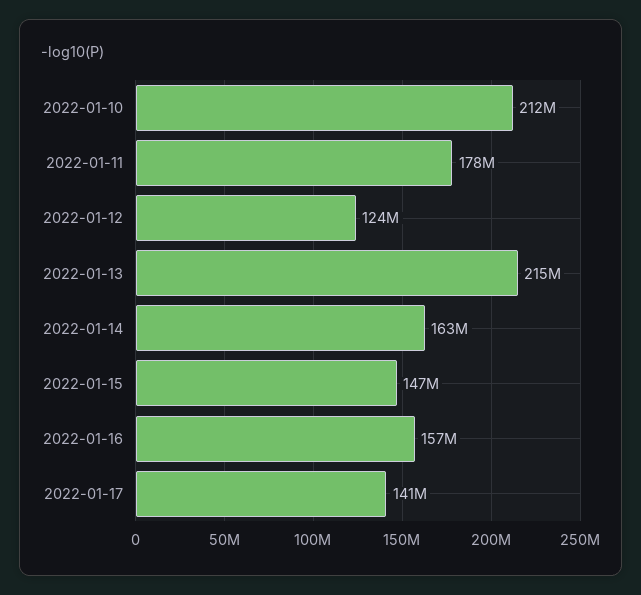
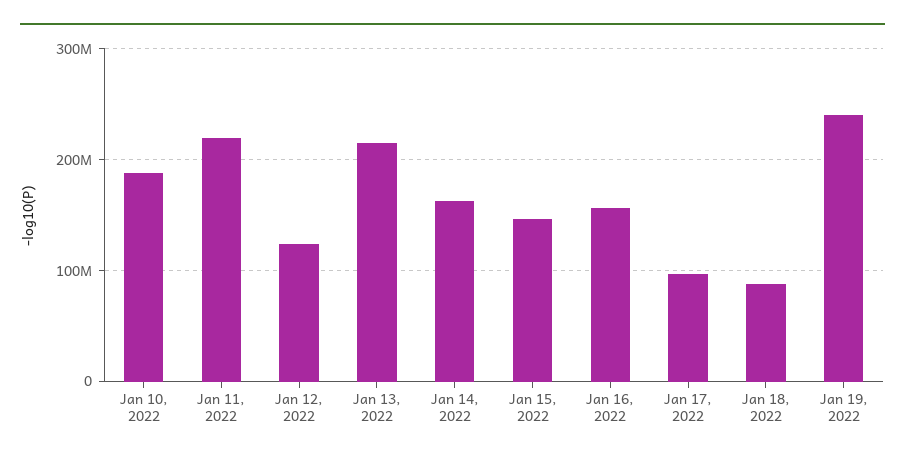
2022-01-10: 212000000 -> 190000000
2022-01-11: 178000000 -> 220000000
2022-01-17: 141000000 -> 100000000
Jan 18, 2022: none -> 90000000
Jan 19, 2022: none -> 240000000

